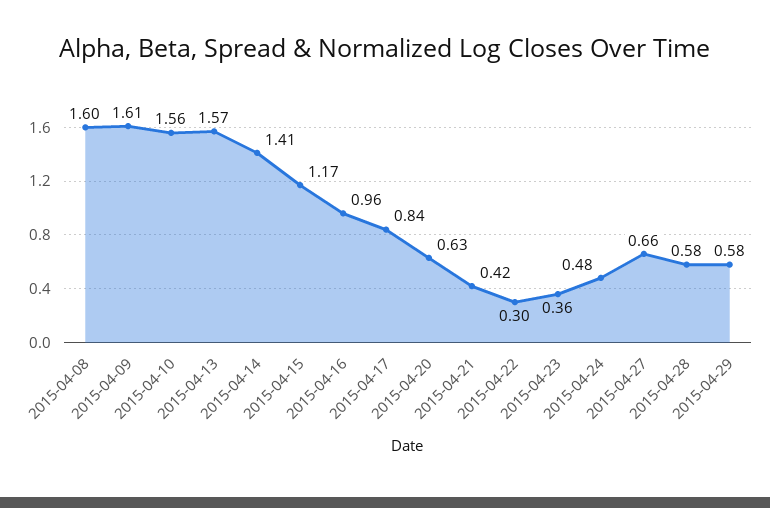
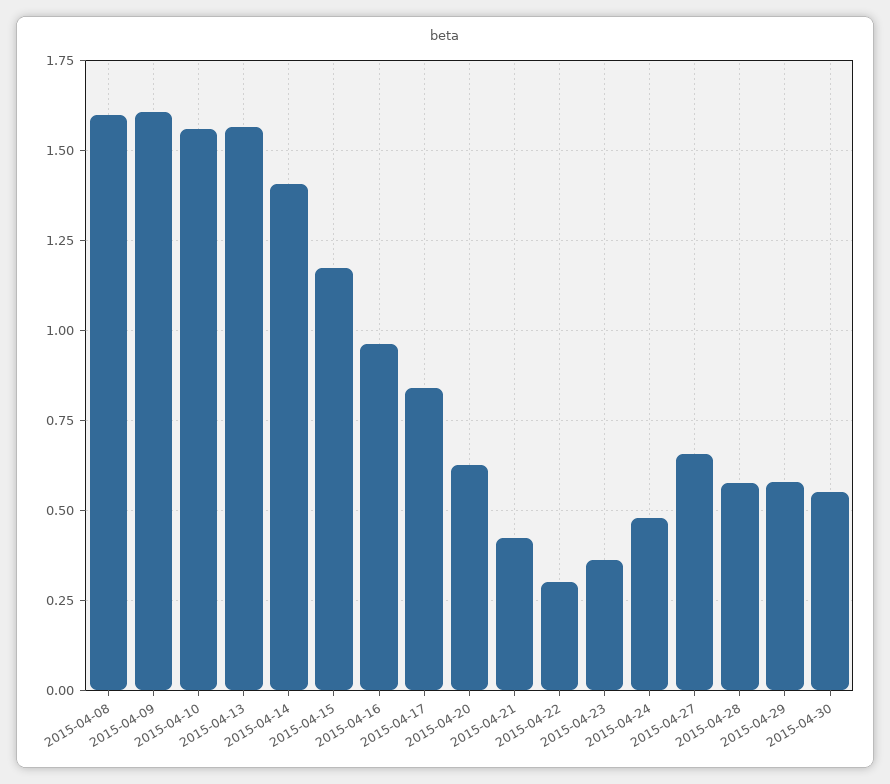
2015-04-30: none -> 0.55

